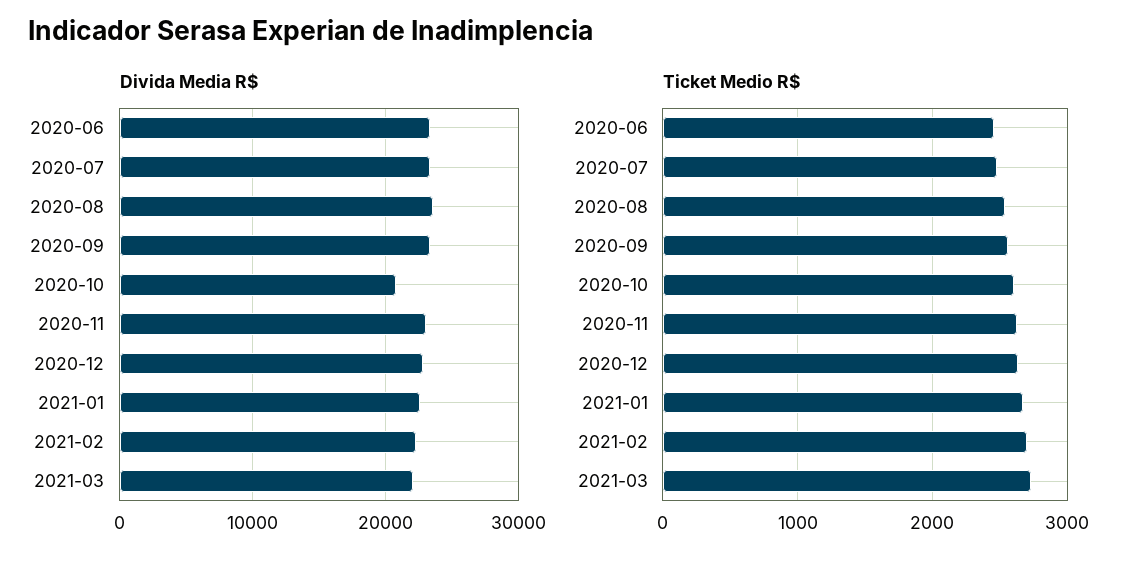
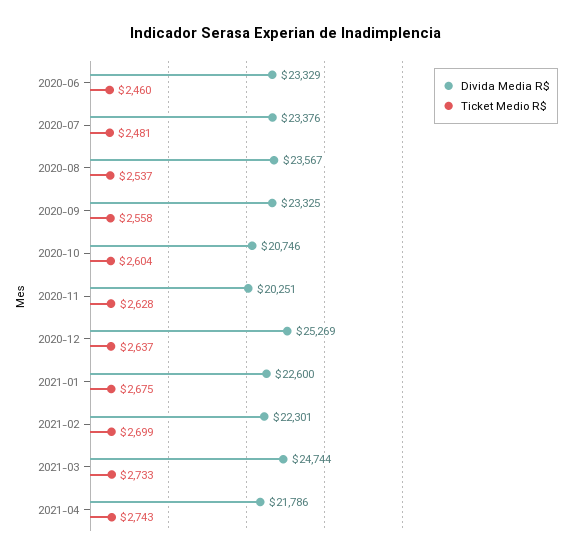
Divida Media R$, 2020-11: 23000 -> 20251
Divida Media R$, 2020-12: 23000 -> 25269
Divida Media R$, 2021-03: 22000 -> 24744
Divida Media R$, 2021-04: none -> 21786
Ticket Medio R$, 2021-04: none -> 2743

